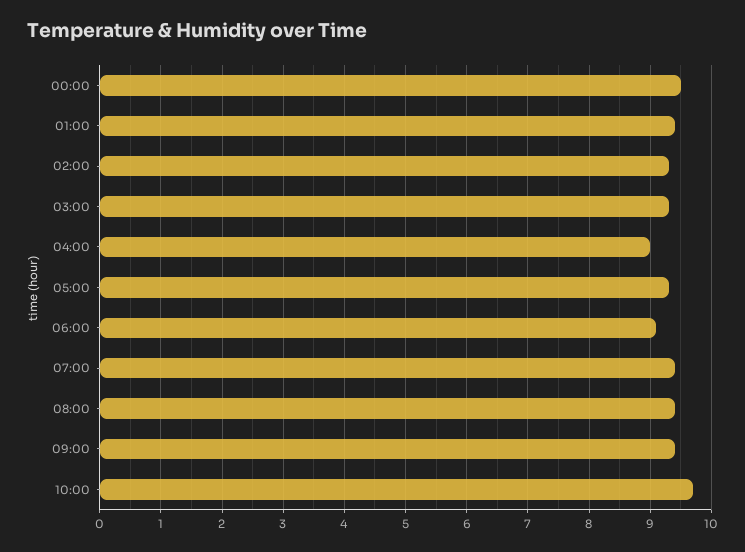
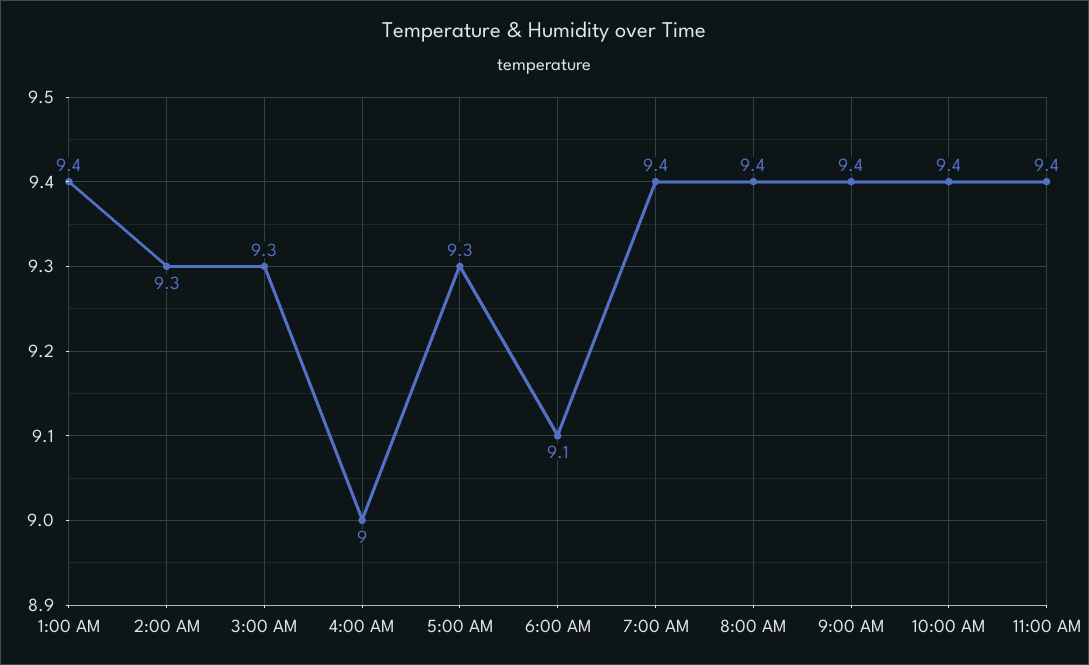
00:00: 9.5 -> none
10:00: 9.7 -> 9.4
11:00 AM: none -> 9.4

